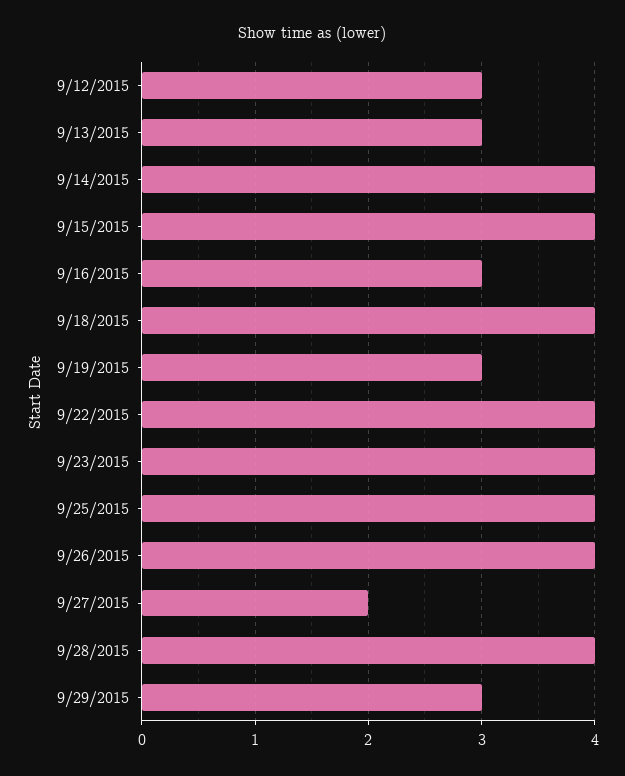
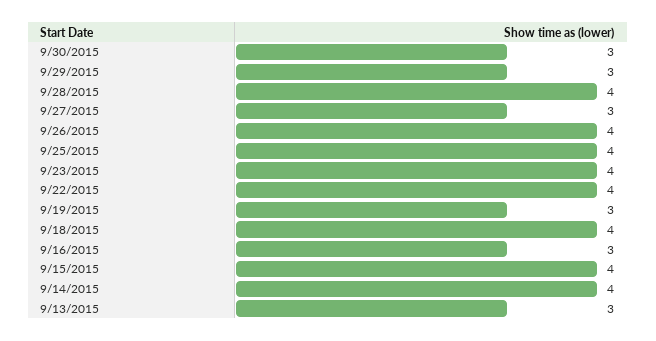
9/12/2015: 3 -> none
9/27/2015: 2 -> 3
9/30/2015: none -> 3

